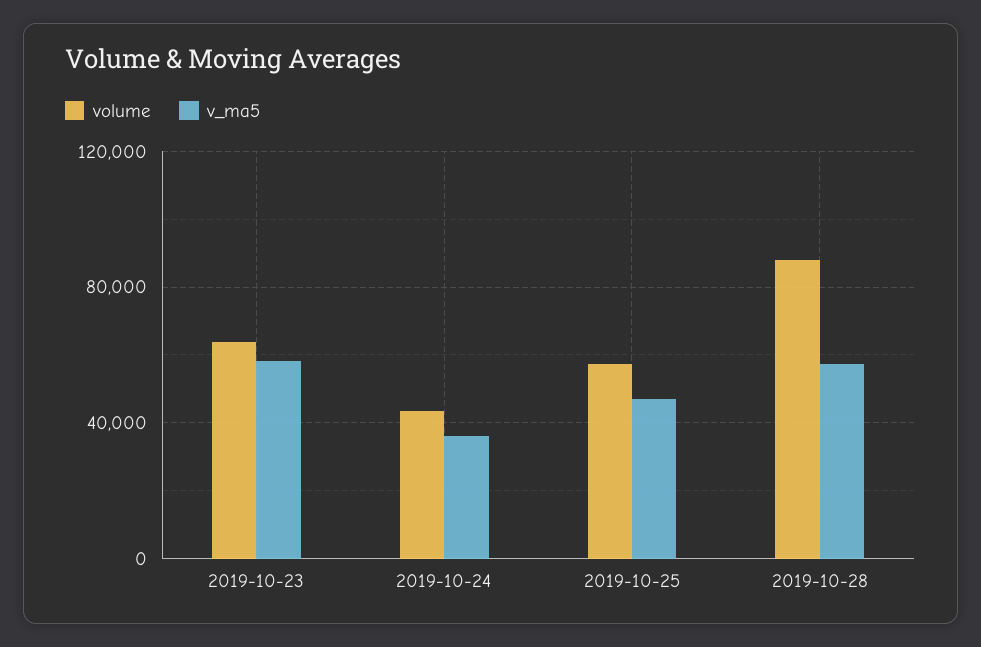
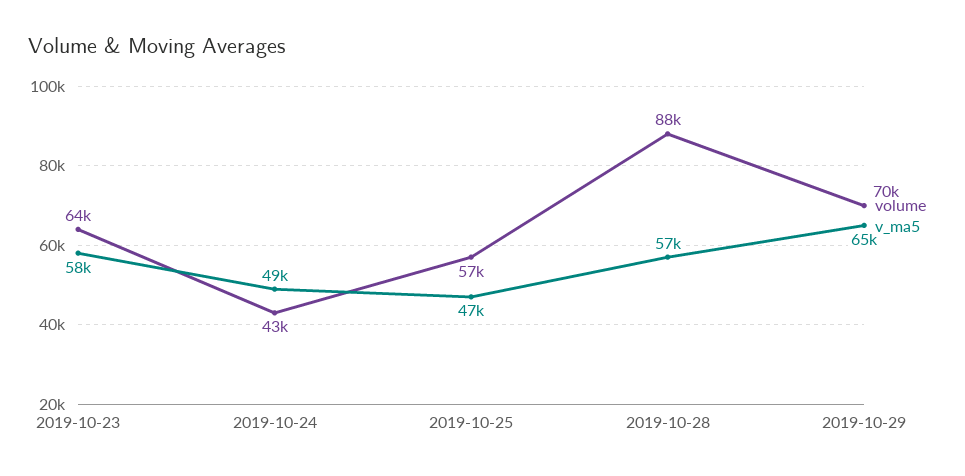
v_ma5, 2019-10-24: 35000 -> 49000
volume, 2019-10-29: none -> 70000
v_ma5, 2019-10-29: none -> 65000

